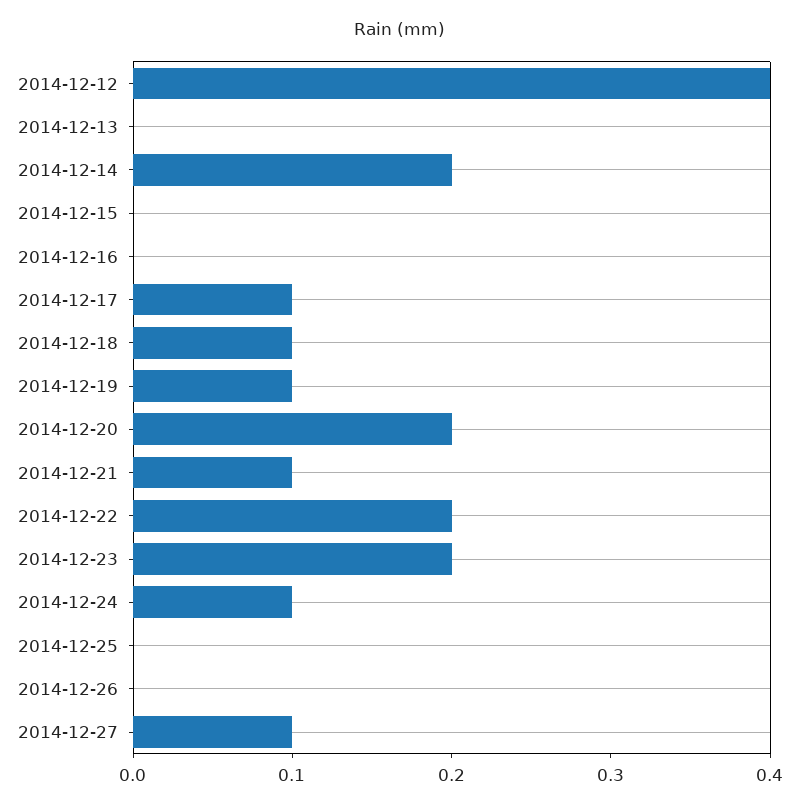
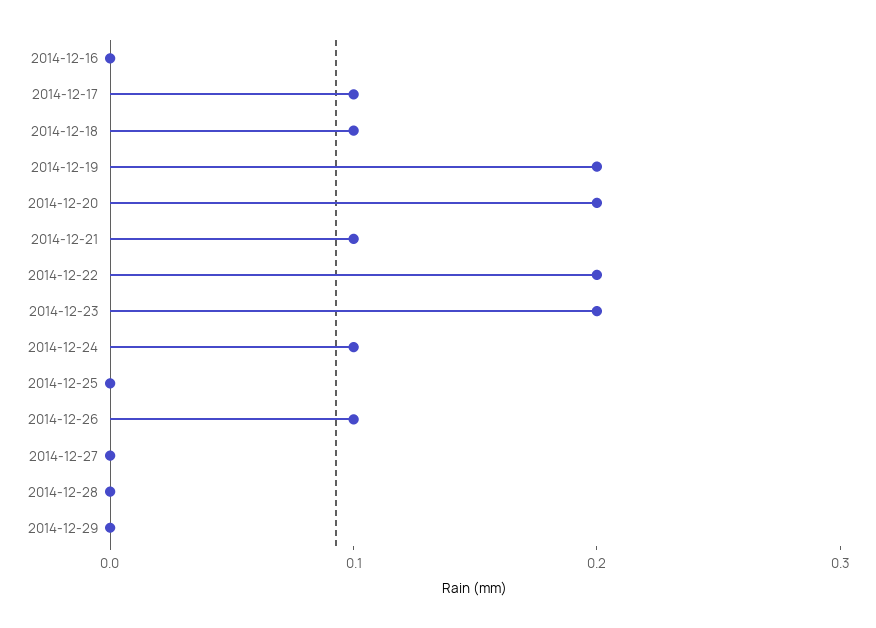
2014-12-12: 0.4 -> none
2014-12-13: 0 -> none
2014-12-14: 0.2 -> none
2014-12-15: 0 -> none
2014-12-19: 0.1 -> 0.2
2014-12-26: 0 -> 0.1
2014-12-27: 0.1 -> 0
2014-12-28: none -> 0
2014-12-29: none -> 0

